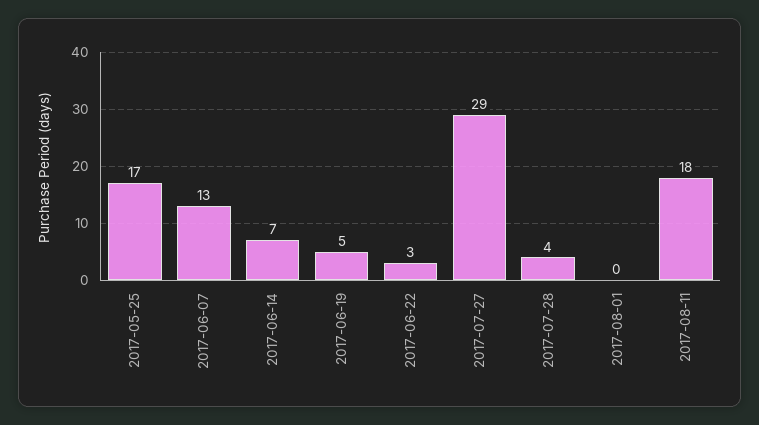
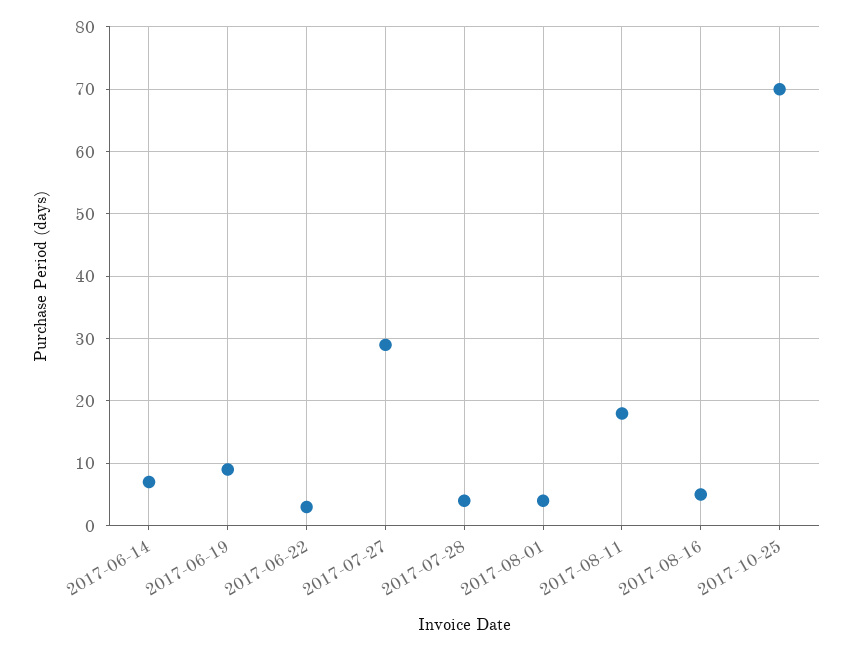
2017-05-25: 17 -> none
2017-06-07: 13 -> none
2017-06-19: 5 -> 9
2017-08-01: 0 -> 4
2017-08-16: none -> 5
2017-10-25: none -> 70

